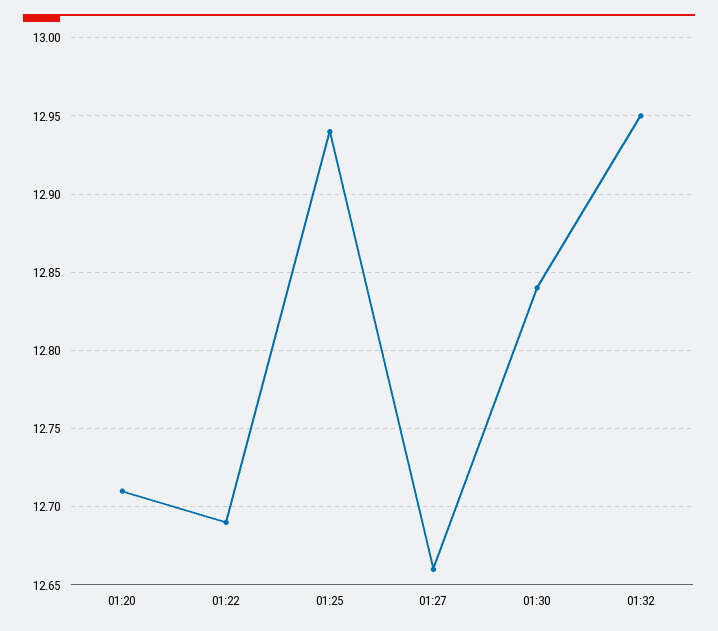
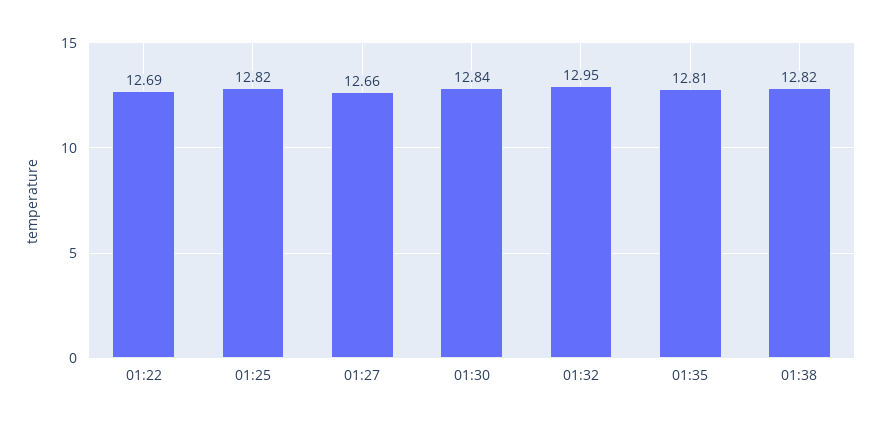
01:20: 12.71 -> none
01:25: 12.94 -> 12.82
01:35: none -> 12.81
01:38: none -> 12.82

